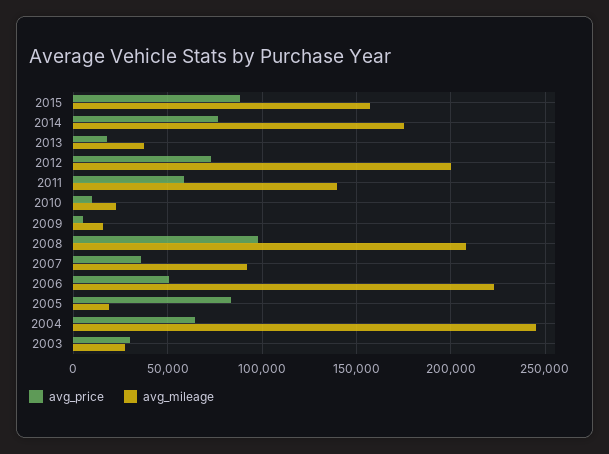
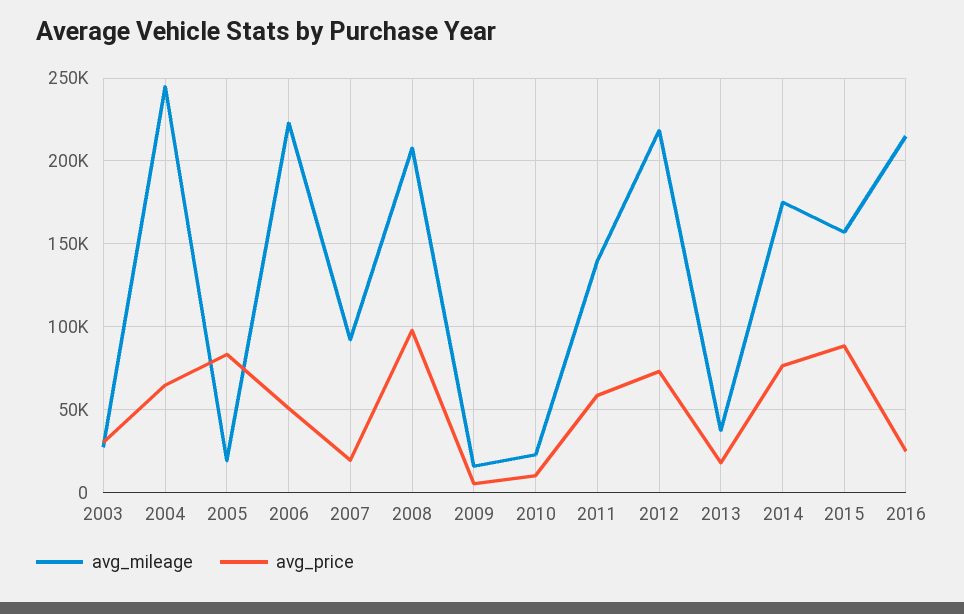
avg_mileage, 2012: 200000 -> 220000
avg_price, 2007: 35000 -> 20000
avg_mileage, 2016: none -> 215000
avg_price, 2016: none -> 25000

